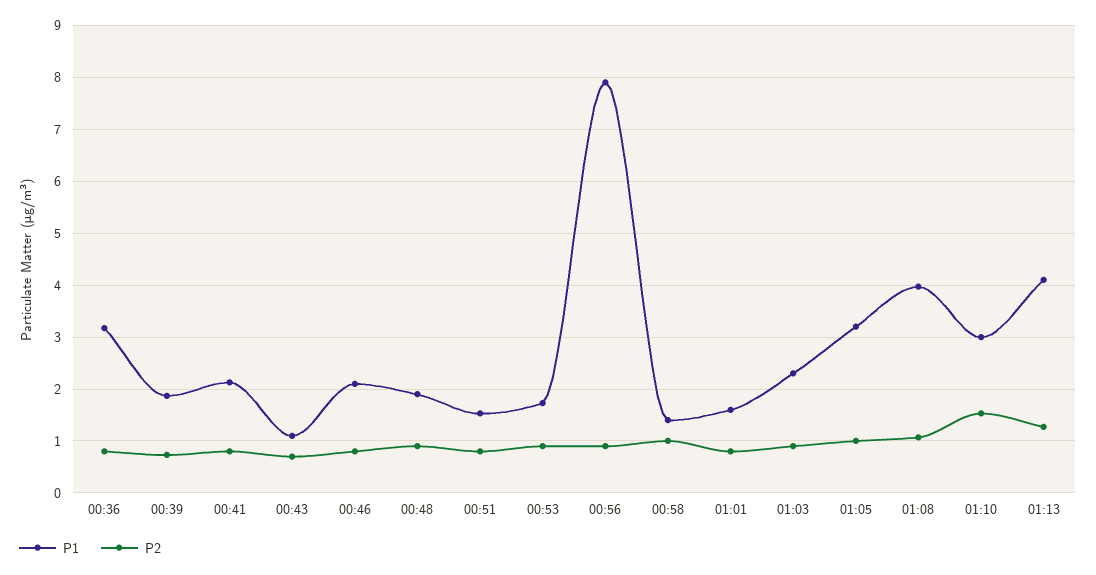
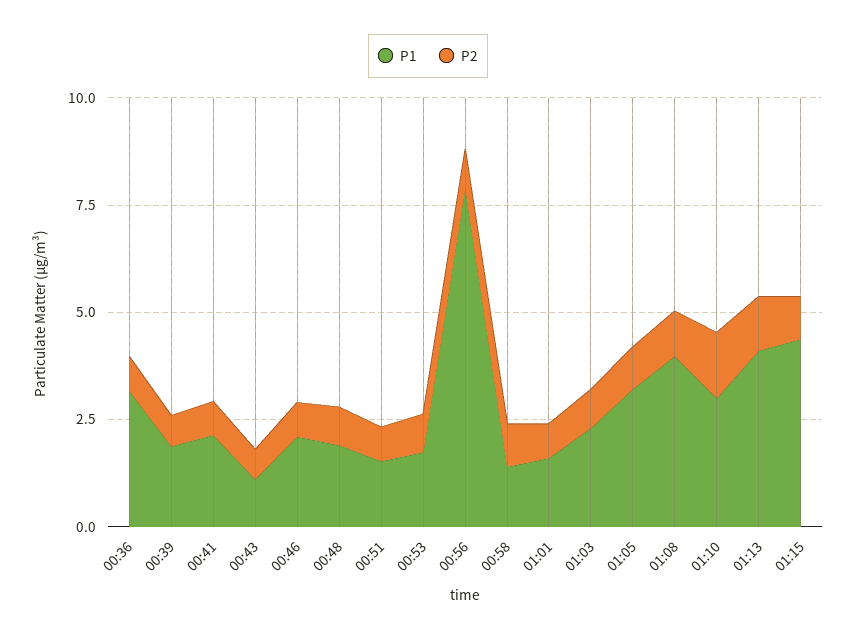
P1, 01:15: none -> 4.5
P2, 01:15: none -> 1

